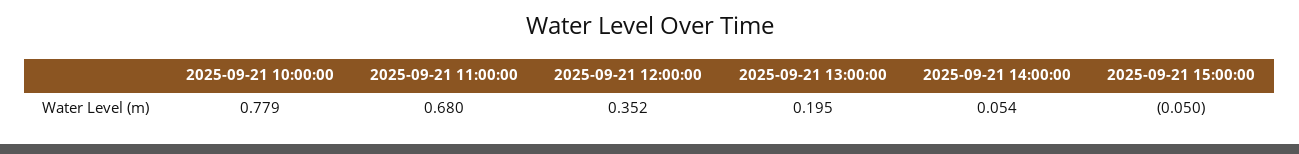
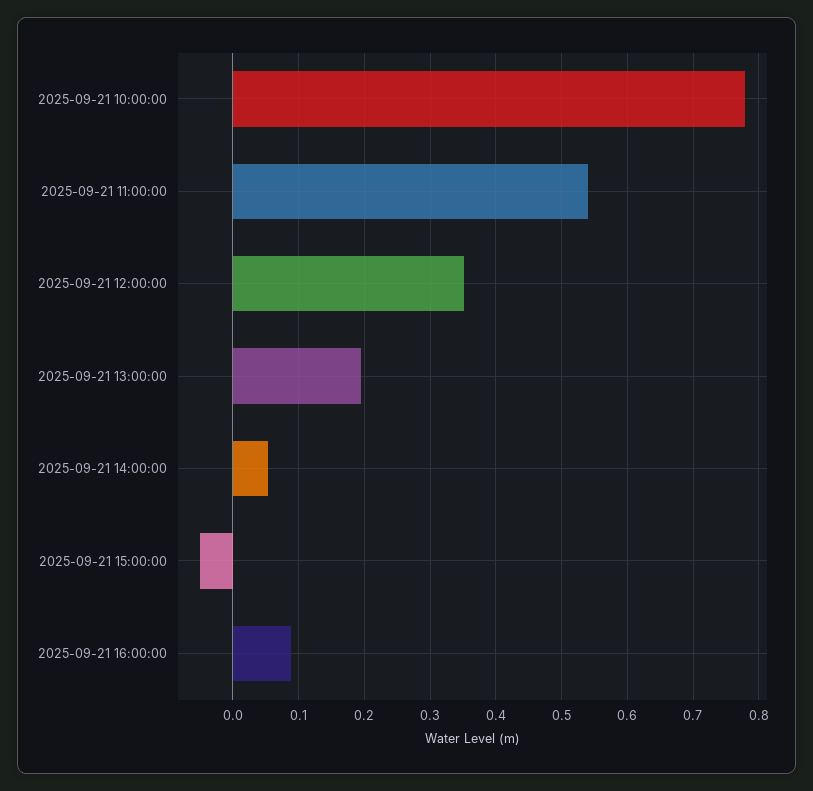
2025-09-21 11:00:00: 0.68 -> 0.54
2025-09-21 16:00:00: none -> 0.09

